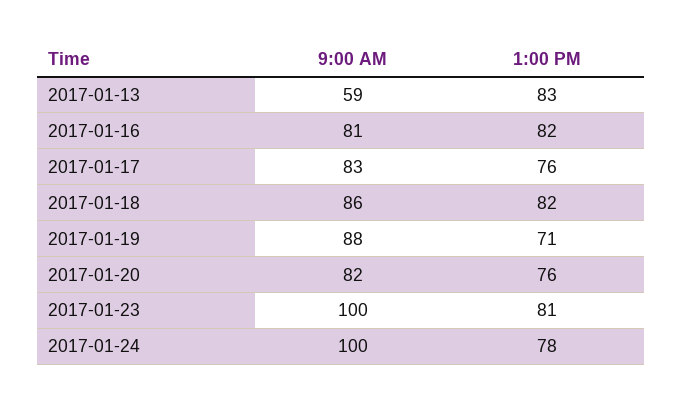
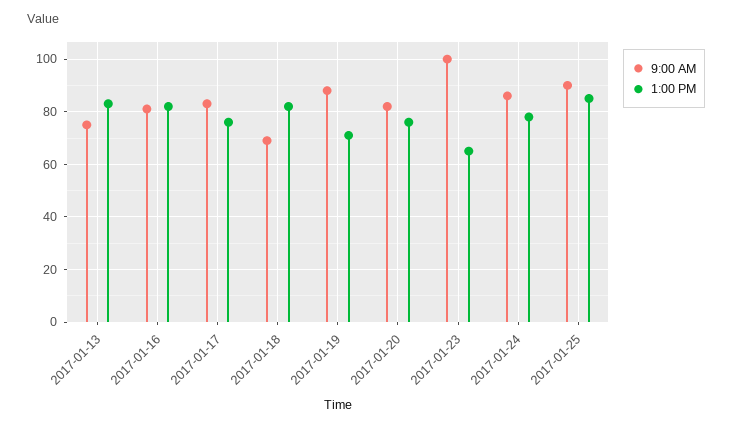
9:00 AM, 2017-01-13: 59 -> 75
9:00 AM, 2017-01-18: 86 -> 70
1:00 PM, 2017-01-23: 81 -> 65
9:00 AM, 2017-01-24: 100 -> 85
9:00 AM, 2017-01-25: none -> 90
1:00 PM, 2017-01-25: none -> 85

